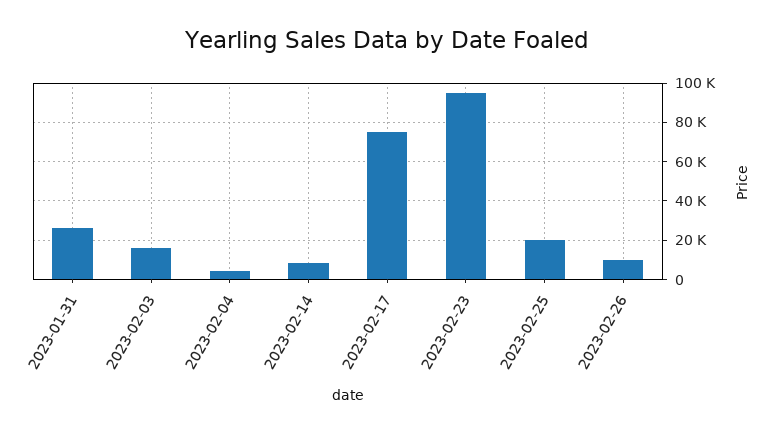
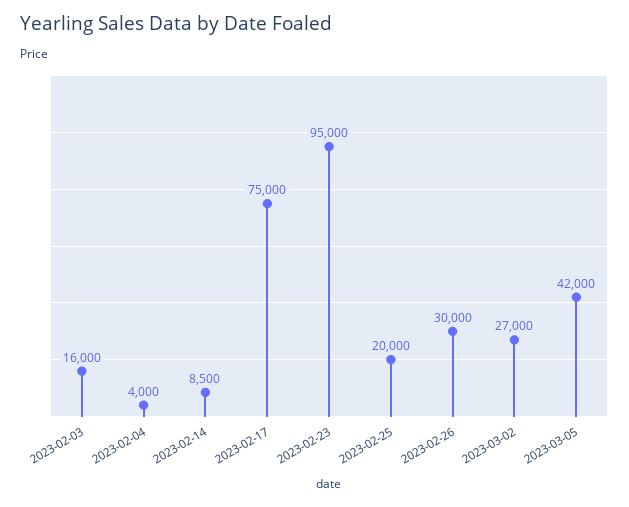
2023-01-31: 25000 -> none
2023-02-26: 10000 -> 30000
2023-03-02: none -> 27000
2023-03-05: none -> 42000

